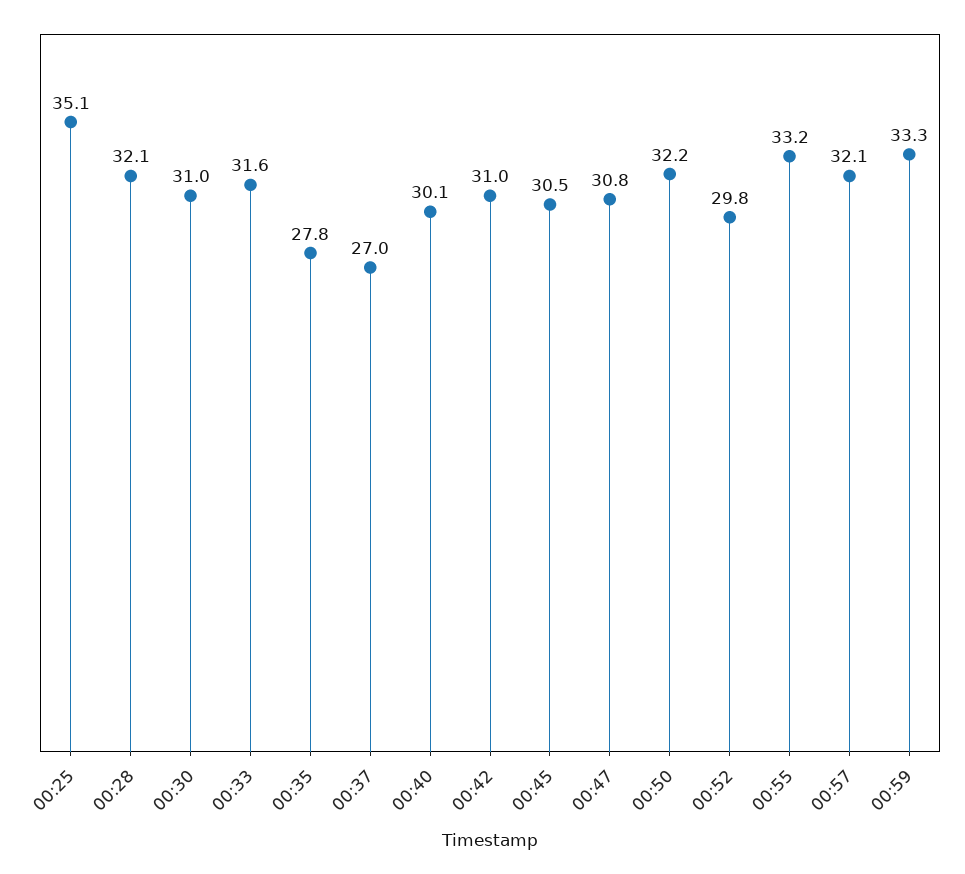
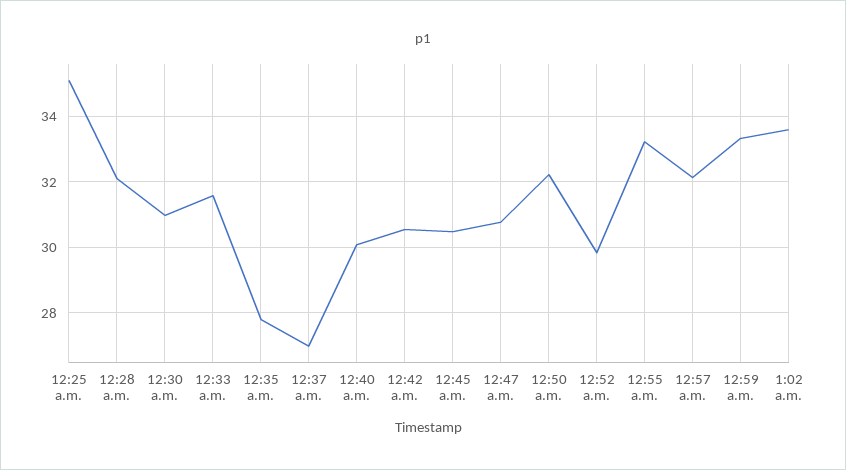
00:42: 31 -> 30.6
1:02 a.m.: none -> 33.6

